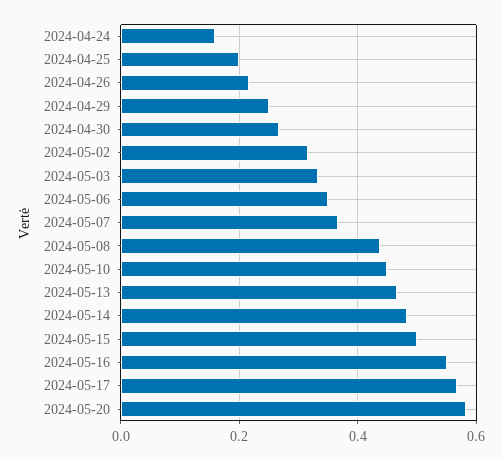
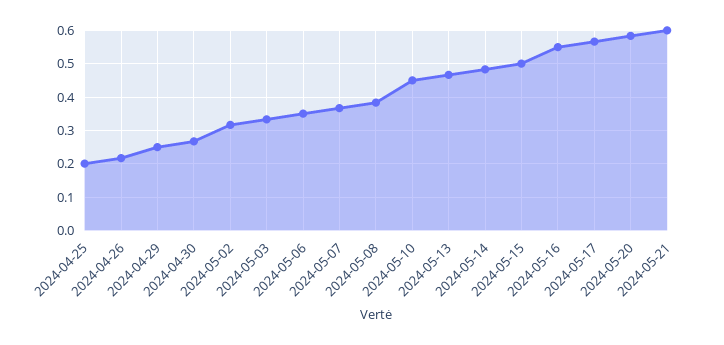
2024-04-24: 0.16 -> none
2024-05-08: 0.44 -> 0.38
2024-05-21: none -> 0.6

